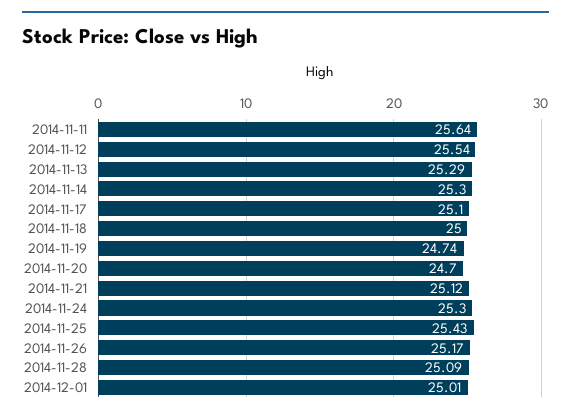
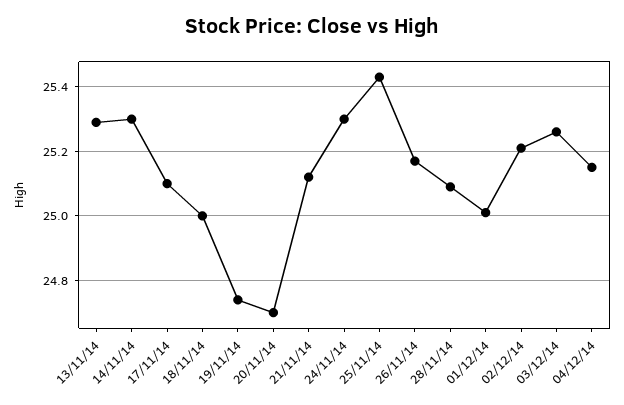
2014-11-11: 25.64 -> none
2014-11-12: 25.54 -> none
02/12/14: none -> 25.2
03/12/14: none -> 25.25
04/12/14: none -> 25.15

